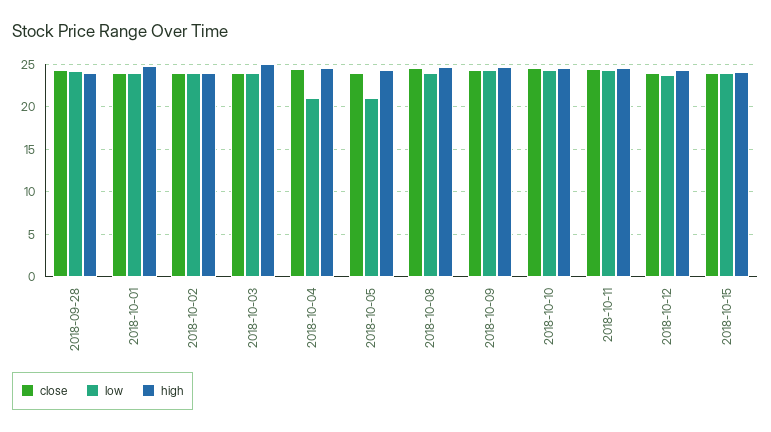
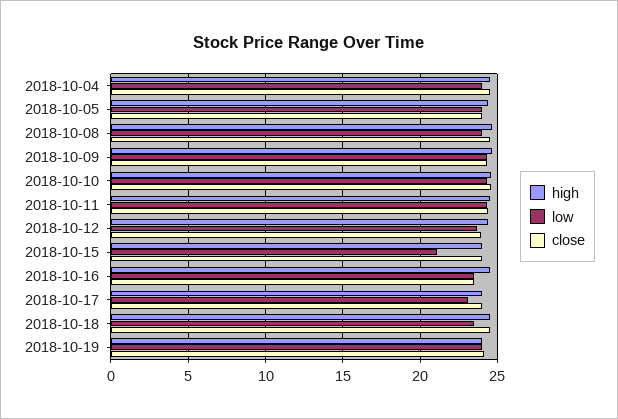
close, 2018-09-28: 24 -> none
low, 2018-09-28: 24 -> none
high, 2018-09-28: 24 -> none
close, 2018-10-01: 24 -> none
low, 2018-10-01: 24 -> none
high, 2018-10-01: 25 -> none
close, 2018-10-02: 24 -> none
low, 2018-10-02: 24 -> none
high, 2018-10-02: 24 -> none
close, 2018-10-03: 24 -> none
low, 2018-10-03: 24 -> none
high, 2018-10-03: 25 -> none
low, 2018-10-04: 21 -> 24
low, 2018-10-05: 21 -> 24
low, 2018-10-15: 24 -> 21
high, 2018-10-16: none -> 24.5
low, 2018-10-16: none -> 23.5
close, 2018-10-16: none -> 23.5
high, 2018-10-17: none -> 24
low, 2018-10-17: none -> 23
close, 2018-10-17: none -> 24
high, 2018-10-18: none -> 24.5
low, 2018-10-18: none -> 23.5
close, 2018-10-18: none -> 24.5
high, 2018-10-19: none -> 24
low, 2018-10-19: none -> 24
close, 2018-10-19: none -> 24

